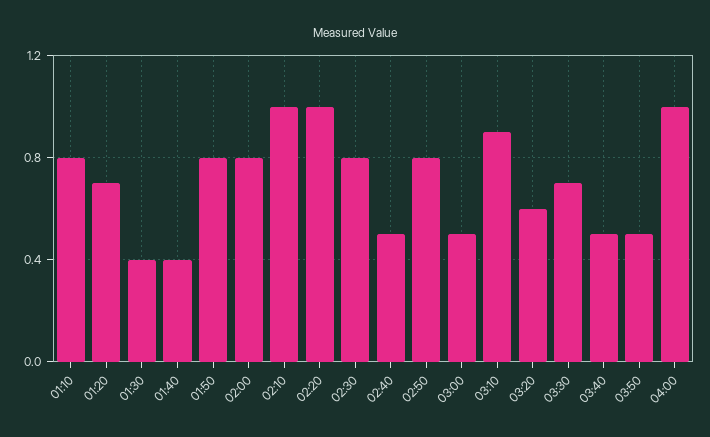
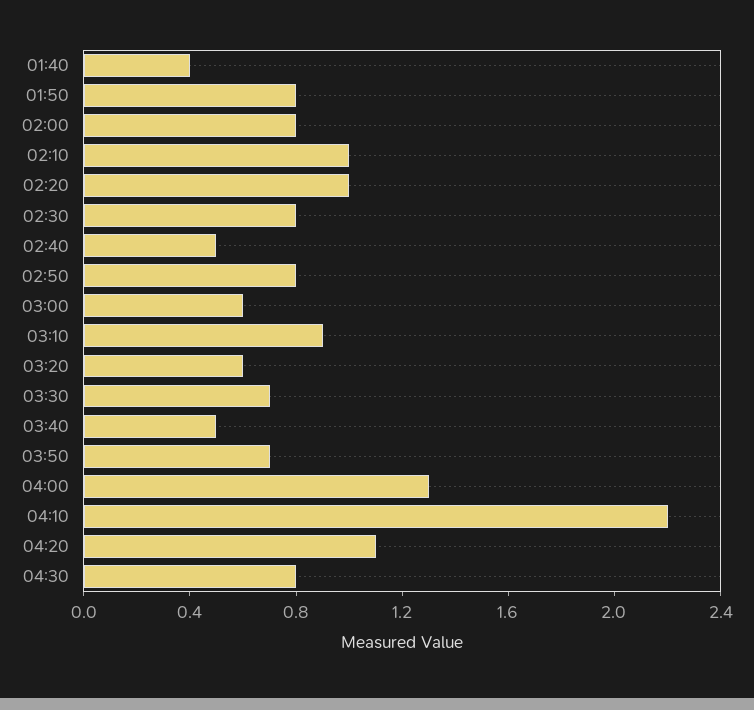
01:10: 0.8 -> none
01:20: 0.7 -> none
01:30: 0.4 -> none
03:00: 0.5 -> 0.6
03:50: 0.5 -> 0.7
04:00: 1 -> 1.3
04:10: none -> 2.2
04:20: none -> 1.1
04:30: none -> 0.8

